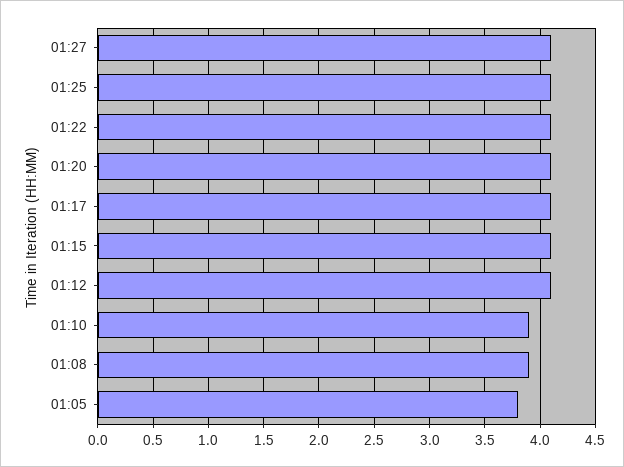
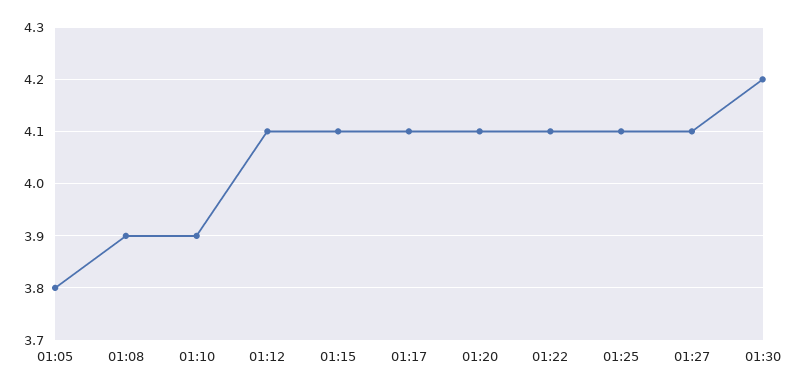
01:30: none -> 4.2

